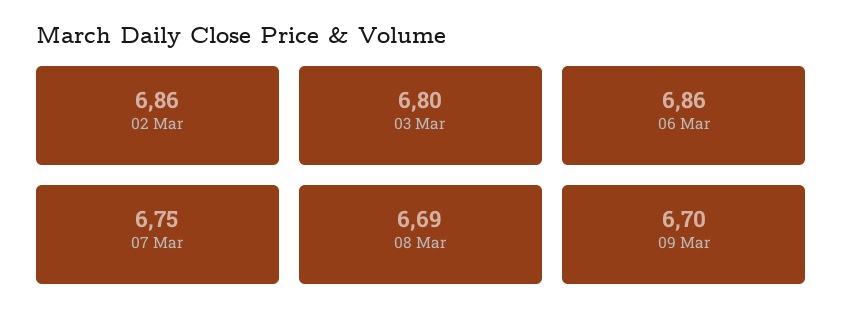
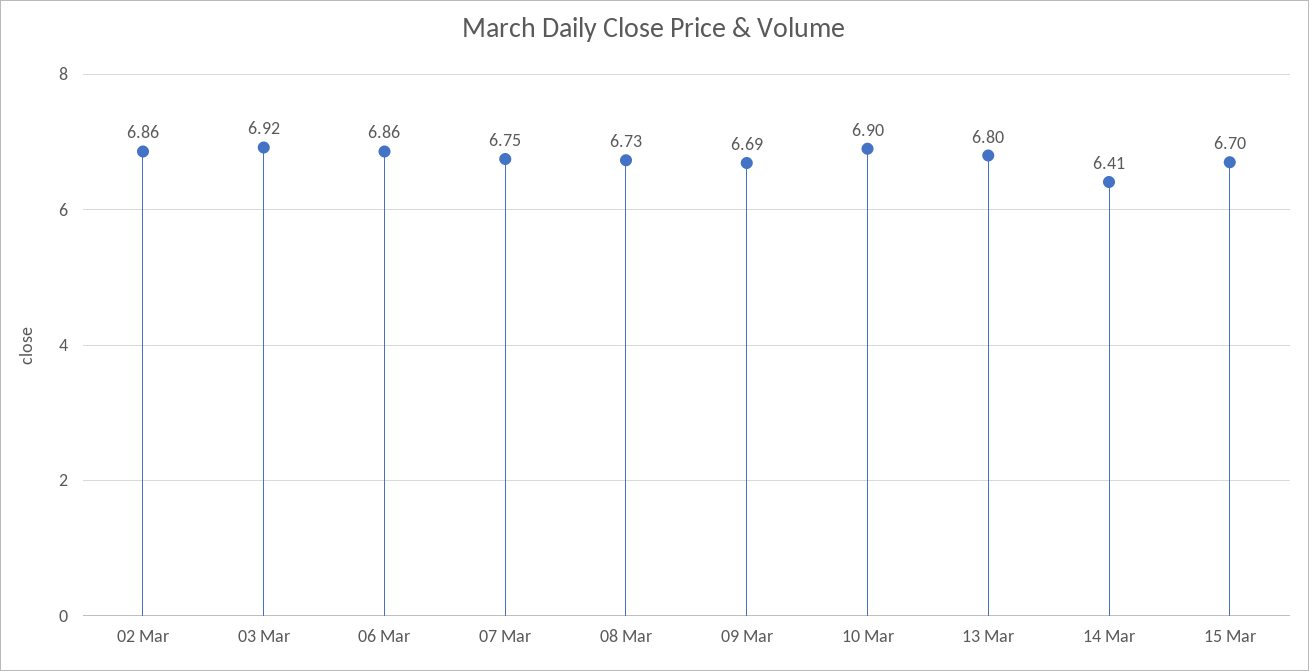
03 Mar: 6.8 -> 6.92
08 Mar: 6.69 -> 6.73
09 Mar: 6.7 -> 6.69
10 Mar: none -> 6.9
13 Mar: none -> 6.8
14 Mar: none -> 6.41
15 Mar: none -> 6.7

